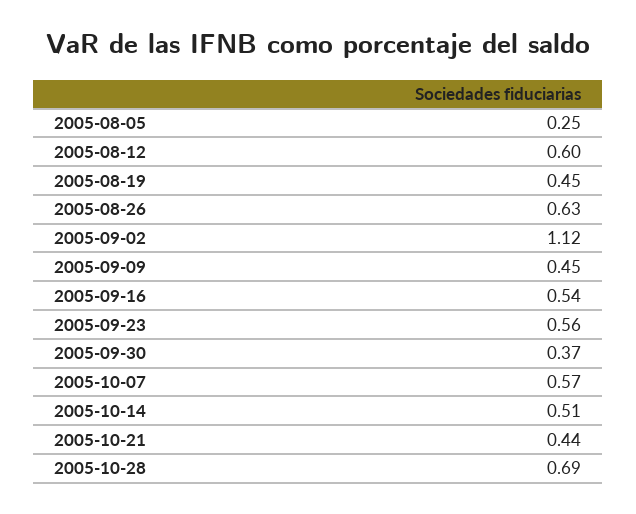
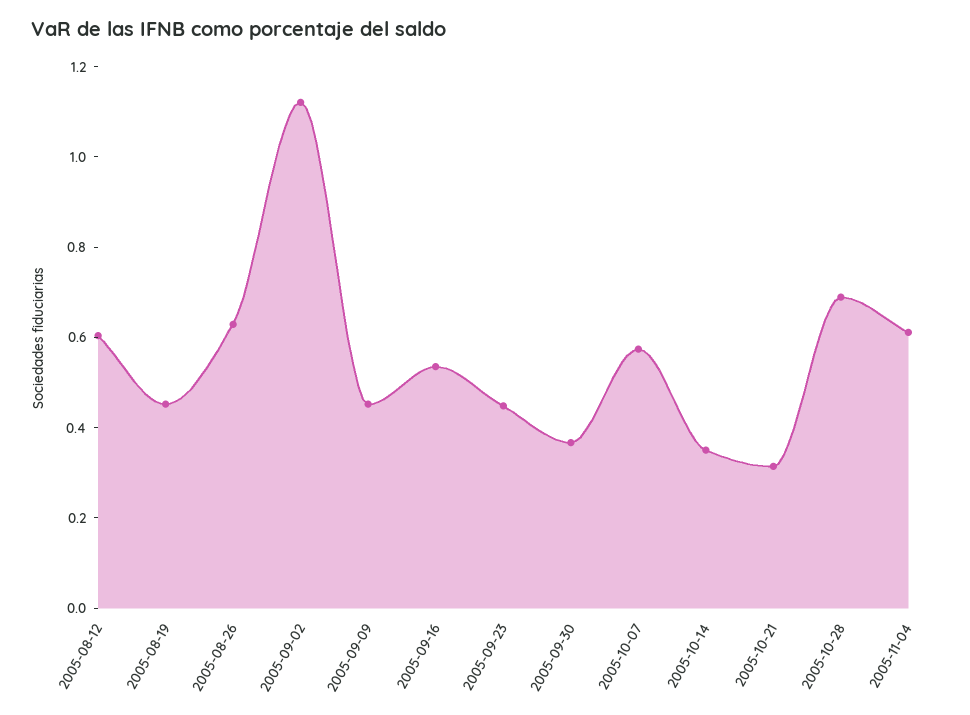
2005-08-05: 0.25 -> none
2005-09-23: 0.56 -> 0.45
2005-10-14: 0.51 -> 0.35
2005-10-21: 0.44 -> 0.3
2005-11-04: none -> 0.6

